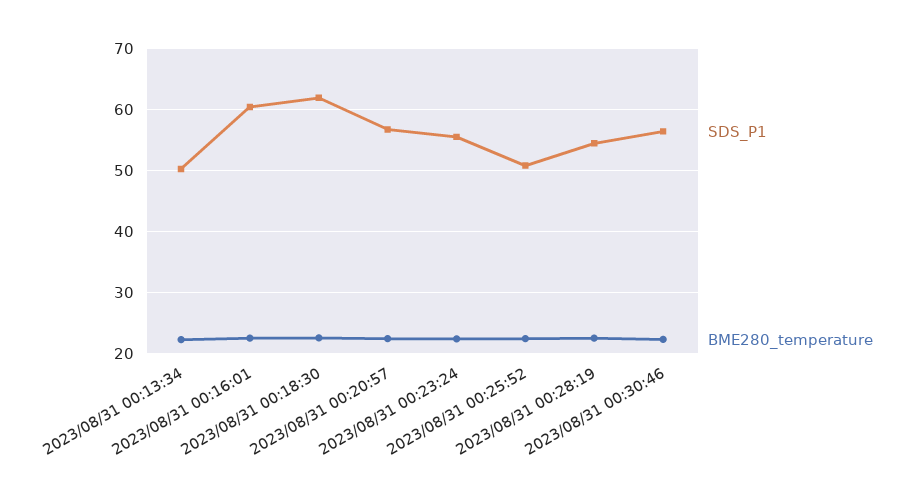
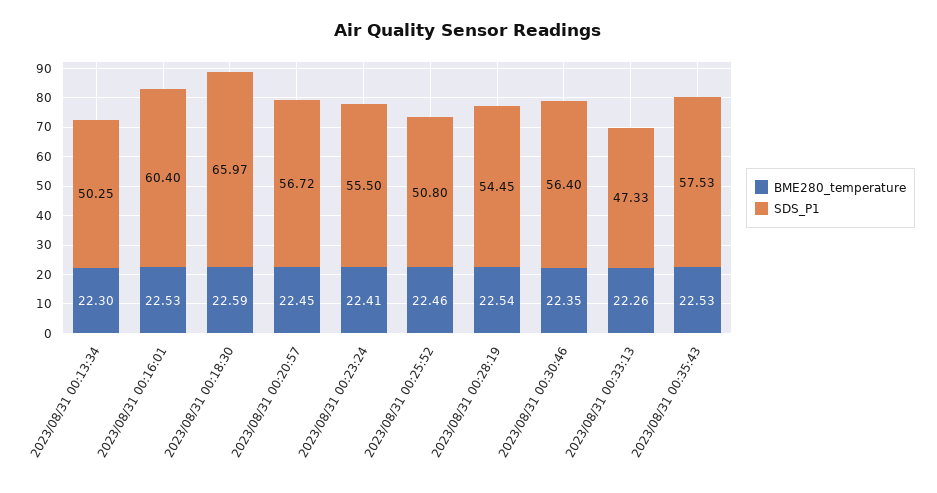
SDS_P1, 2023/08/31 00:18:30: 62 -> 65.97
BME280_temperature, 2023/08/31 00:33:13: none -> 22.26
SDS_P1, 2023/08/31 00:33:13: none -> 47.33
BME280_temperature, 2023/08/31 00:35:43: none -> 22.53
SDS_P1, 2023/08/31 00:35:43: none -> 57.53

